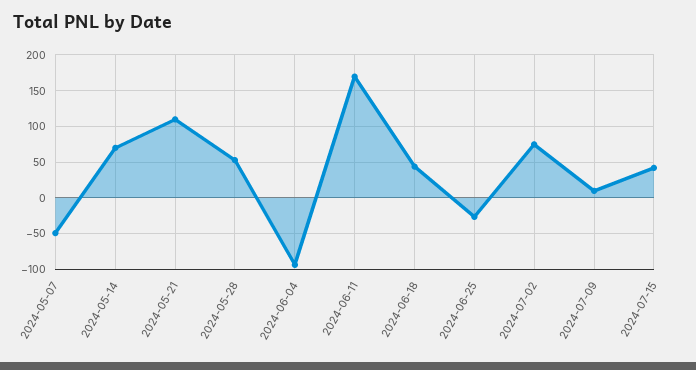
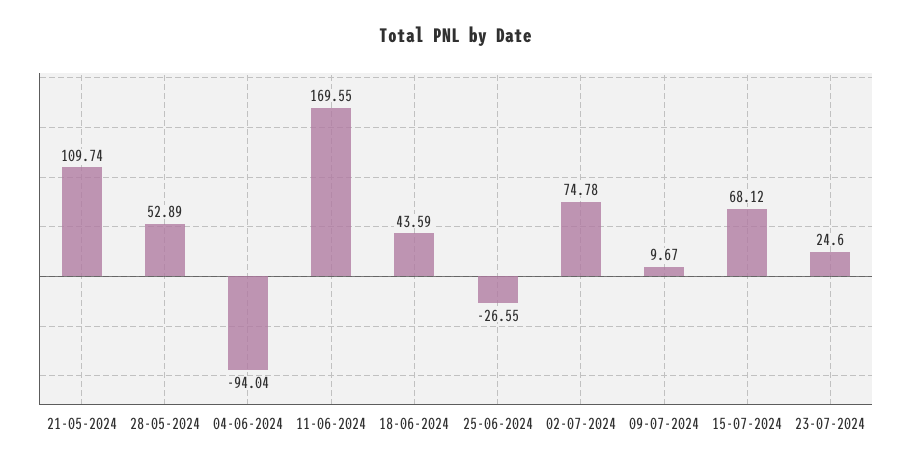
2024-05-07: -50 -> none
2024-05-14: 70 -> none
2024-07-15: 40 -> 68.12
23-07-2024: none -> 24.6

